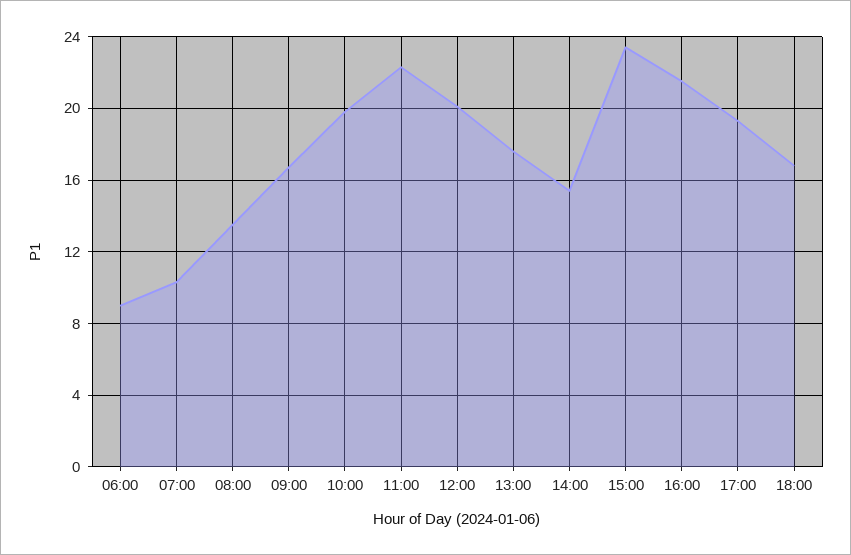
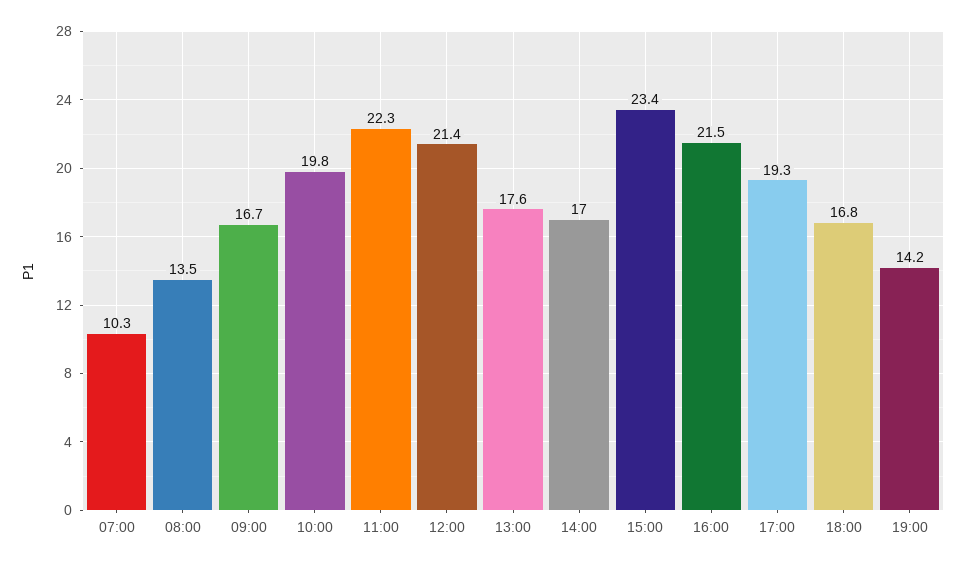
06:00: 9 -> none
12:00: 20 -> 21.4
14:00: 15.5 -> 17
19:00: none -> 14.2

